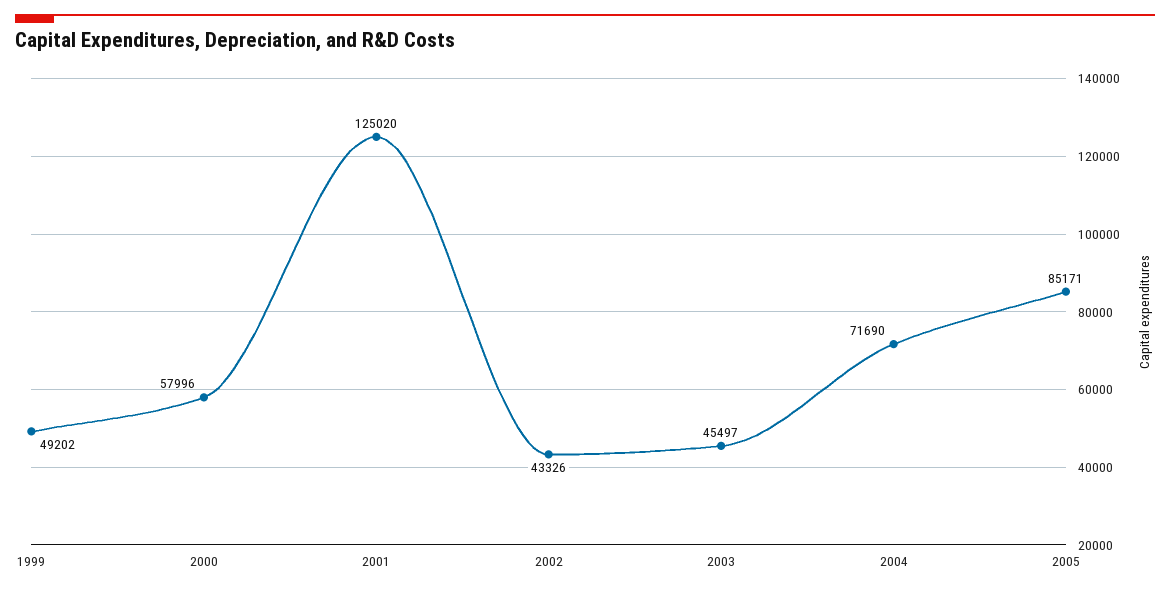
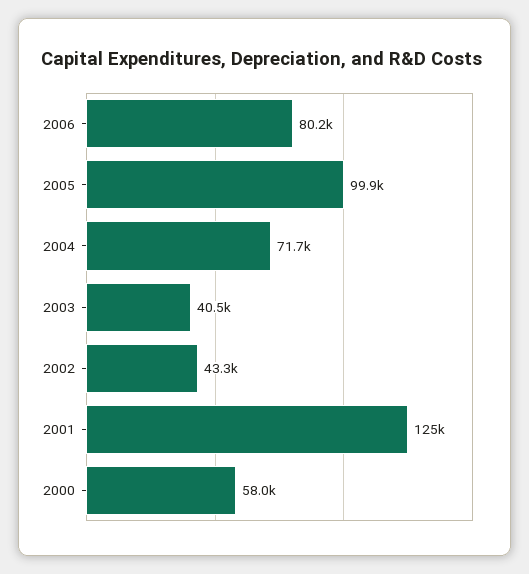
1999: 49202 -> none
2003: 45497 -> 40500
2005: 85171 -> 99900
2006: none -> 80200

